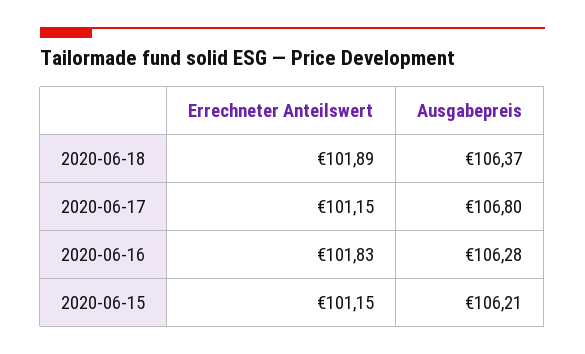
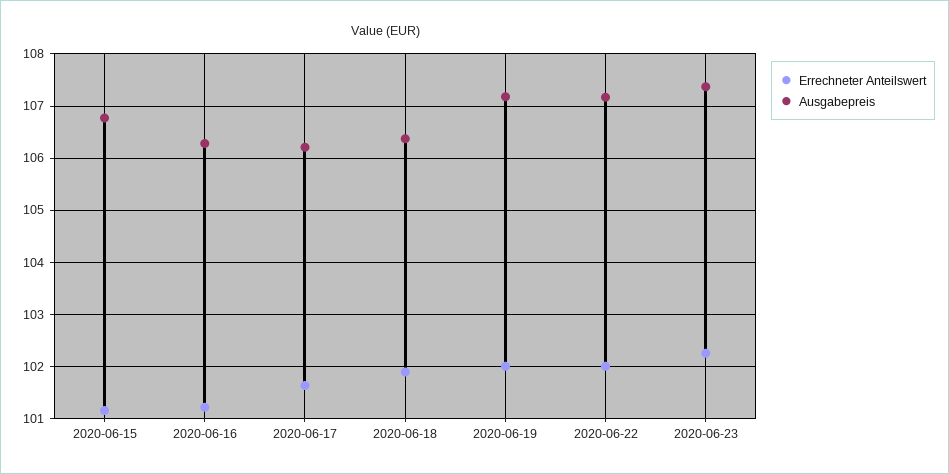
Errechneter Anteilswert, 2020-06-17: 101.15 -> 101.6
Ausgabepreis, 2020-06-17: 106.8 -> 106.2
Errechneter Anteilswert, 2020-06-16: 101.83 -> 101.2
Ausgabepreis, 2020-06-15: 106.21 -> 106.8
Errechneter Anteilswert, 2020-06-19: none -> 102
Ausgabepreis, 2020-06-19: none -> 107.2
Errechneter Anteilswert, 2020-06-22: none -> 102
Ausgabepreis, 2020-06-22: none -> 107.2
Errechneter Anteilswert, 2020-06-23: none -> 102.2
Ausgabepreis, 2020-06-23: none -> 107.4

